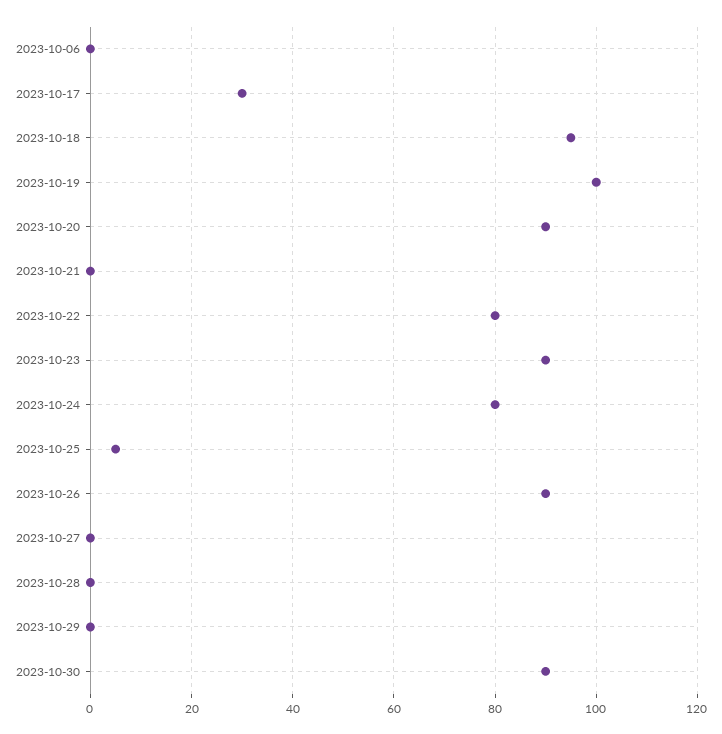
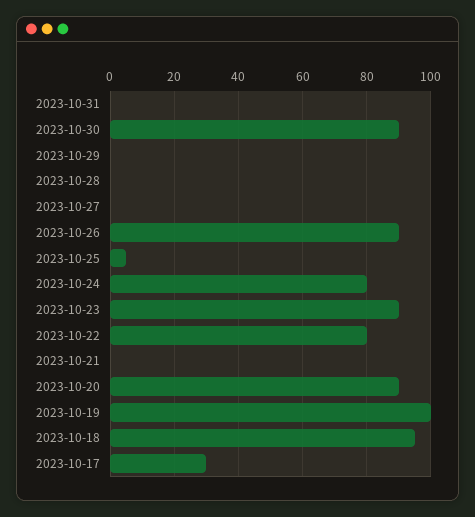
2023-10-06: 0 -> none
2023-10-31: none -> 0

